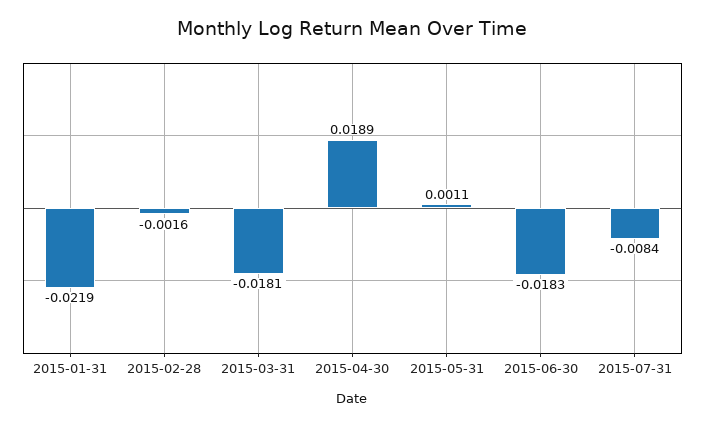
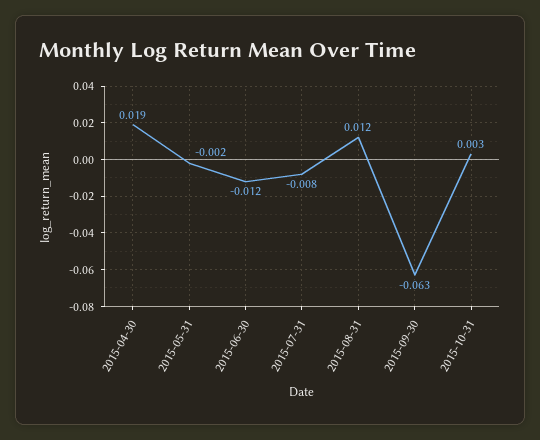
2015-01-31: -0.0219 -> none
2015-02-28: -0.0016 -> none
2015-03-31: -0.0181 -> none
2015-05-31: 0.0011 -> -0.002
2015-06-30: -0.0183 -> -0.012
2015-08-31: none -> 0.012
2015-09-30: none -> -0.063
2015-10-31: none -> 0.003

